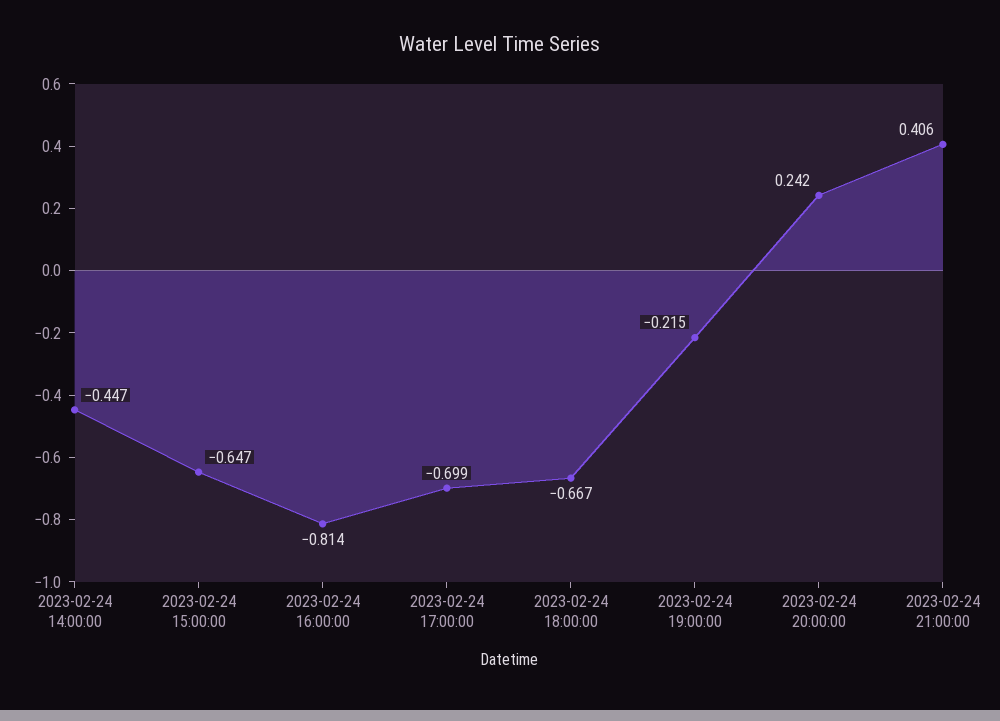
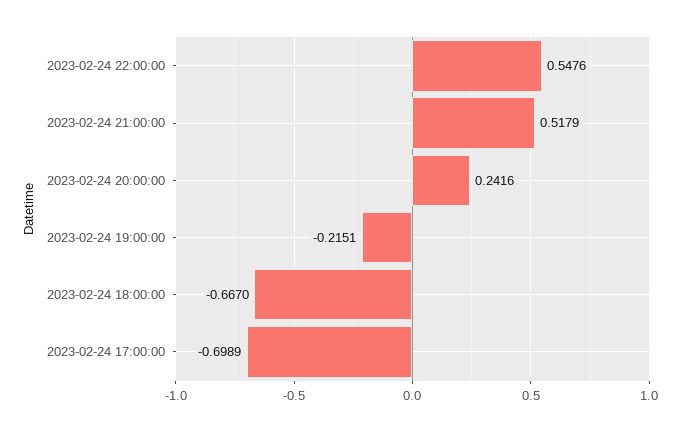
2023-02-24 14:00:00: -0.447 -> none
2023-02-24 15:00:00: -0.647 -> none
2023-02-24 16:00:00: -0.814 -> none
2023-02-24 21:00:00: 0.406 -> 0.5179
2023-02-24 22:00:00: none -> 0.5476

